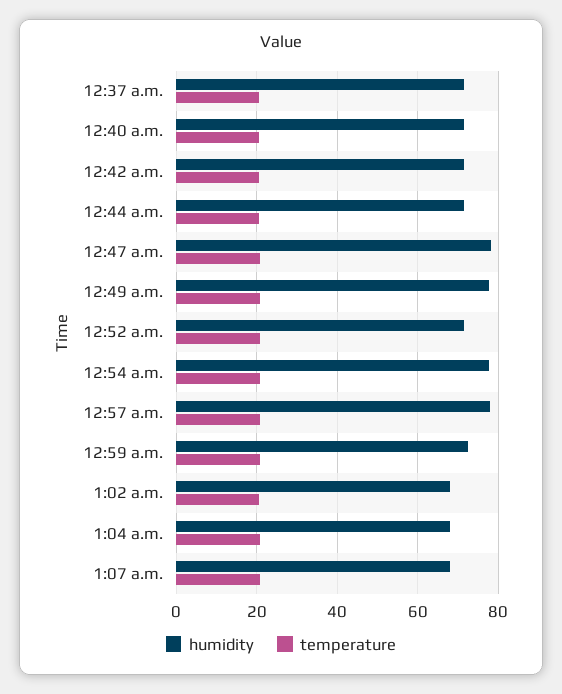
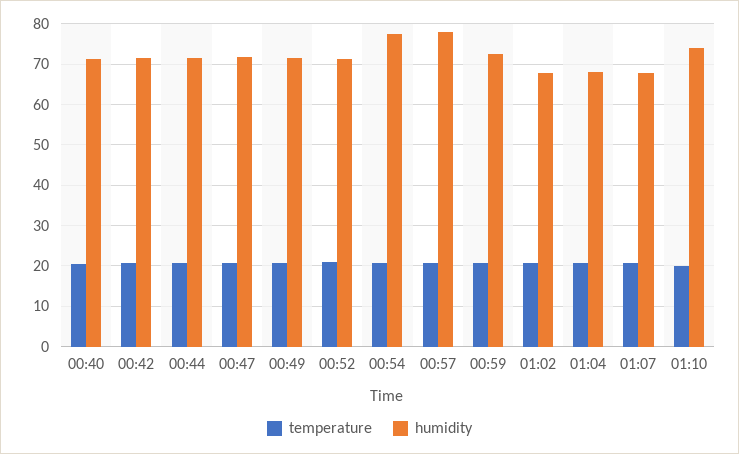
humidity, 12:37 a.m.: 72 -> none
temperature, 12:37 a.m.: 20 -> none
humidity, 12:47 a.m.: 78 -> 72
humidity, 12:49 a.m.: 78 -> 72
temperature, 01:10: none -> 20
humidity, 01:10: none -> 74

